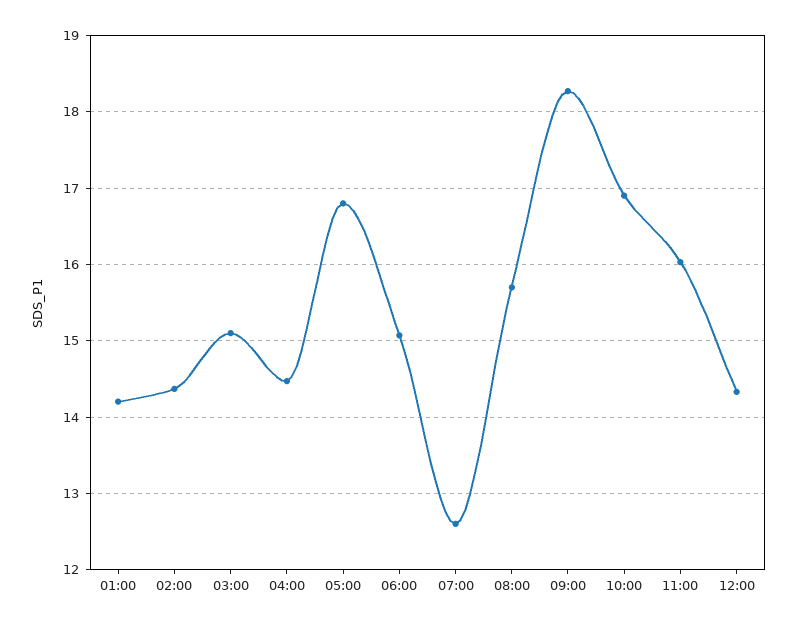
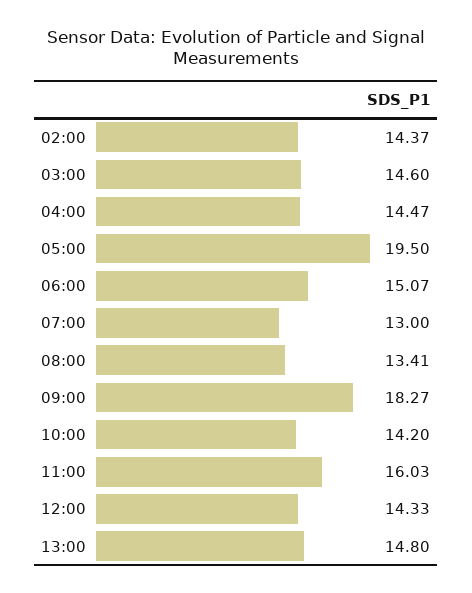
01:00: 14.2 -> none
03:00: 15.1 -> 14.6
05:00: 16.8 -> 19.5
07:00: 12.6 -> 13
08:00: 15.7 -> 13.41
10:00: 16.9 -> 14.2
13:00: none -> 14.8

